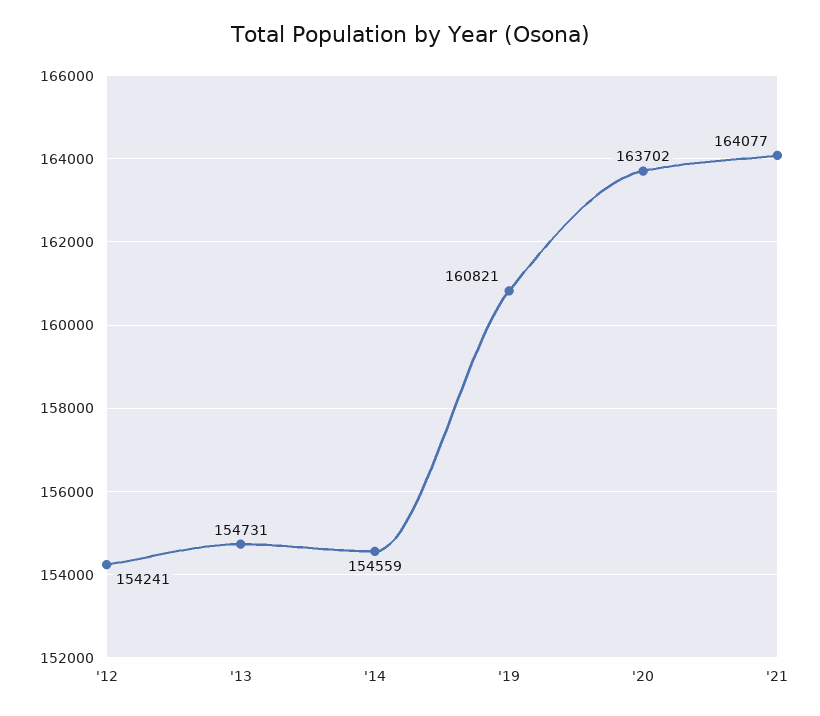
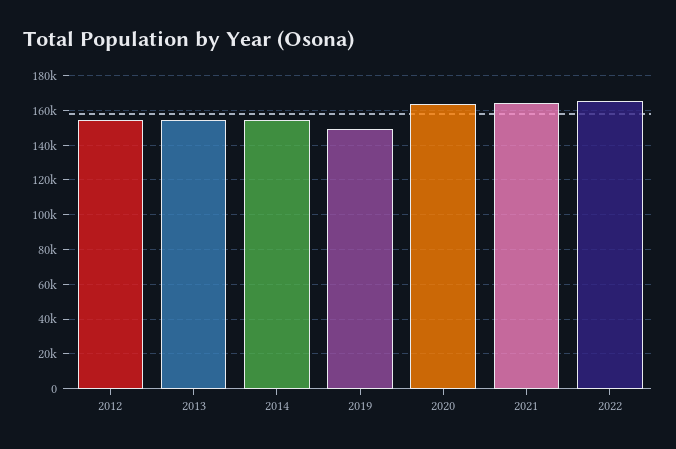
'19: 160821 -> 150000
2022: none -> 165000

